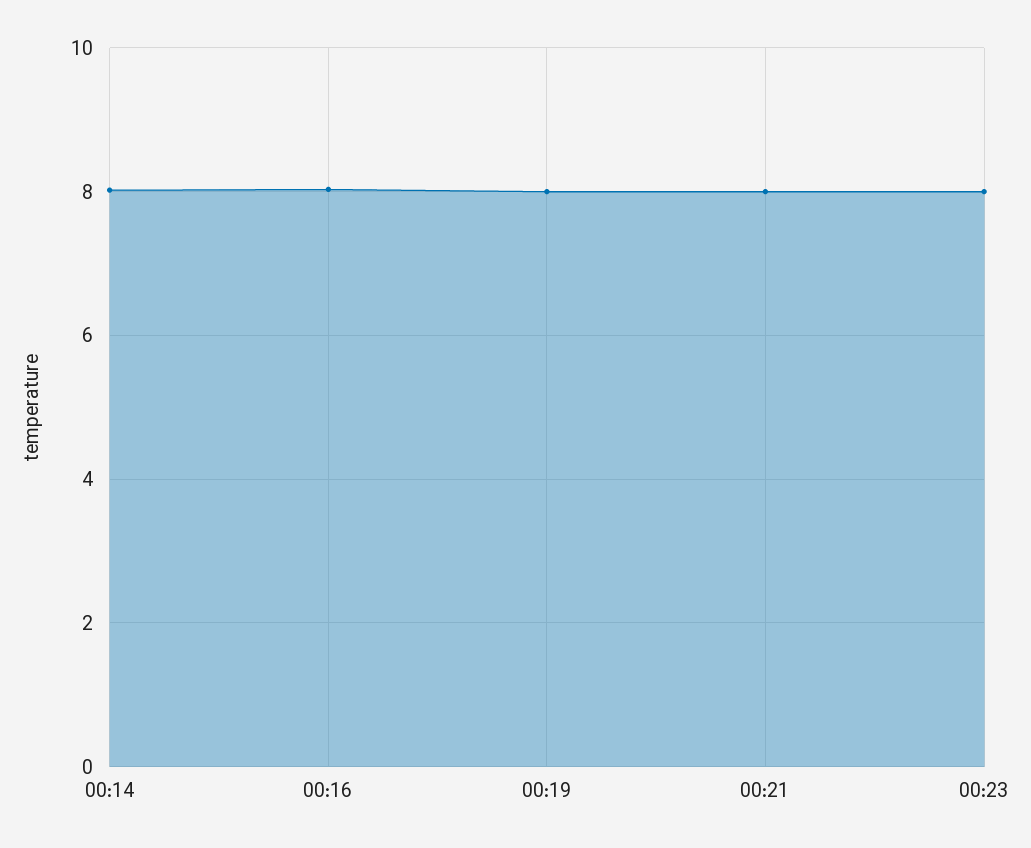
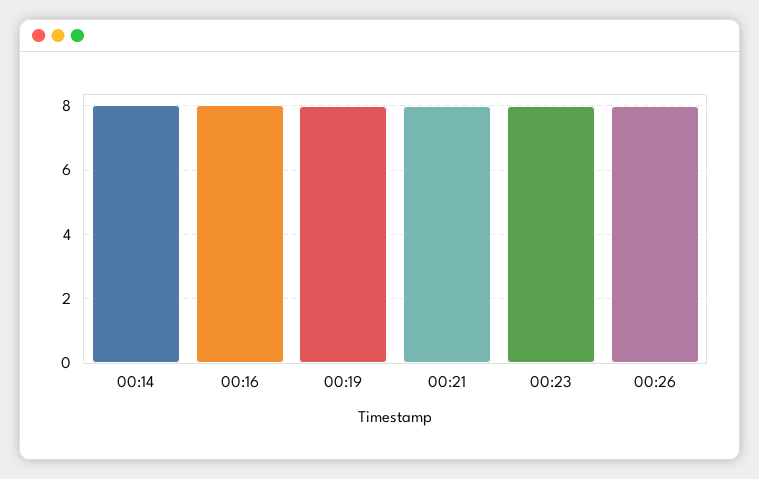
00:26: none -> 8

